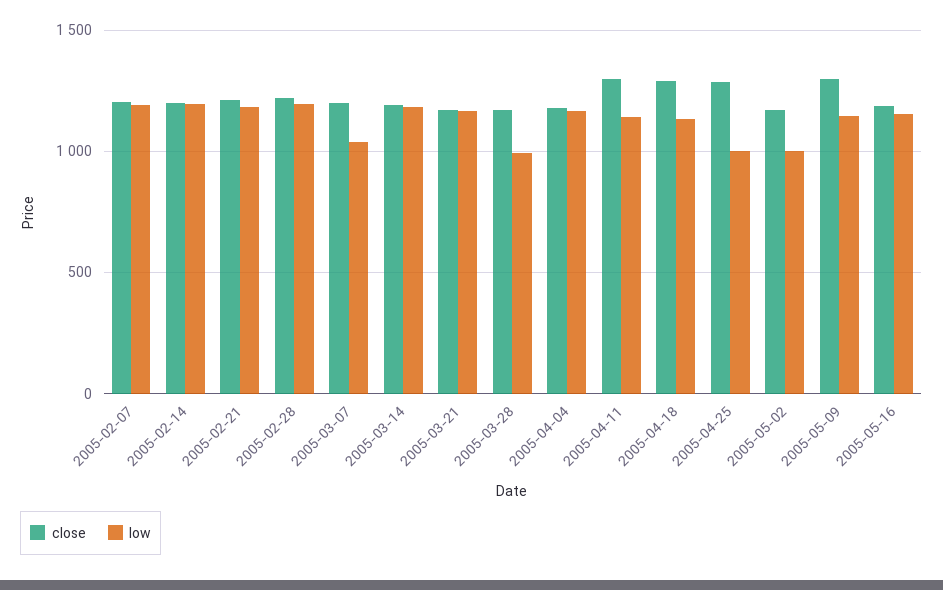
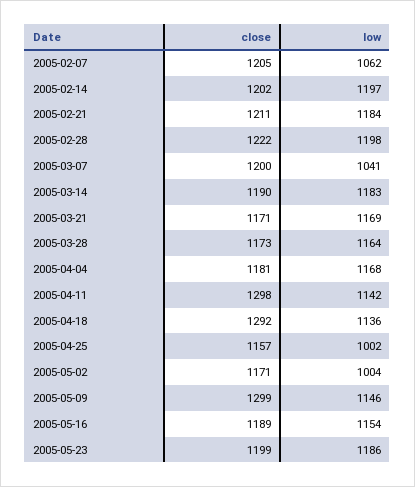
low, 2005-02-07: 1200 -> 1062
low, 2005-03-28: 1000 -> 1164
close, 2005-04-25: 1300 -> 1157
close, 2005-05-23: none -> 1199
low, 2005-05-23: none -> 1186

